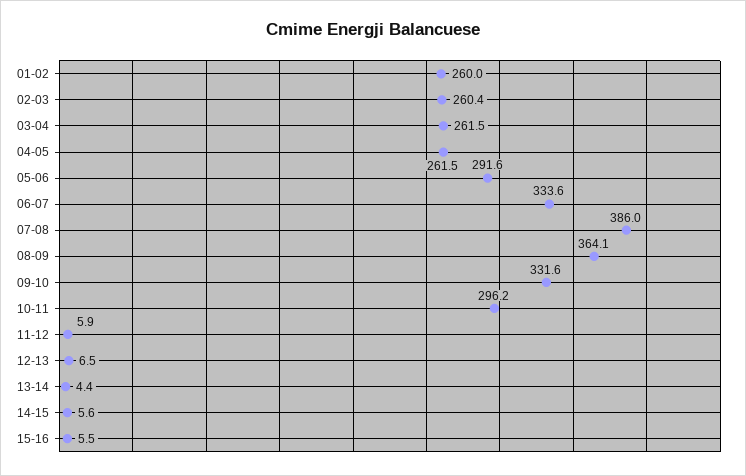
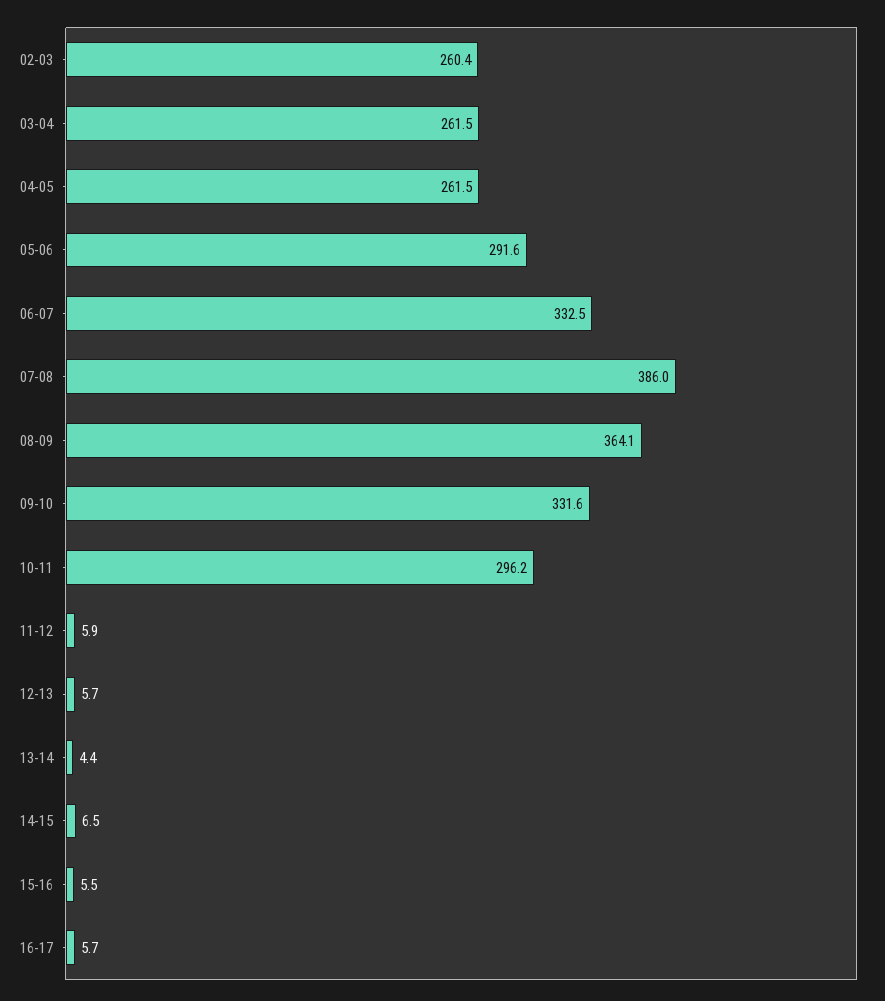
01-02: 260 -> none
06-07: 333.6 -> 332.5
12-13: 6.5 -> 5.7
14-15: 5.6 -> 6.5
16-17: none -> 5.7

